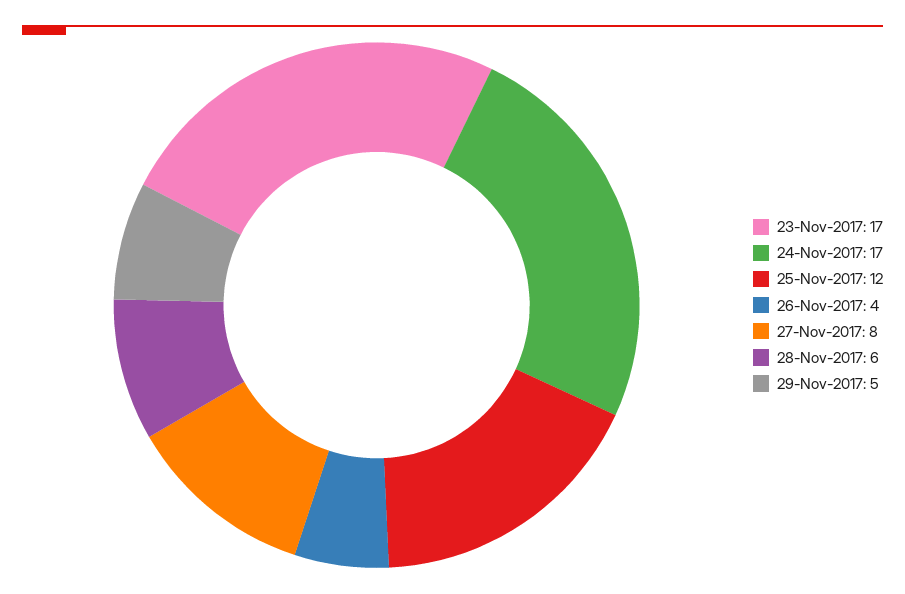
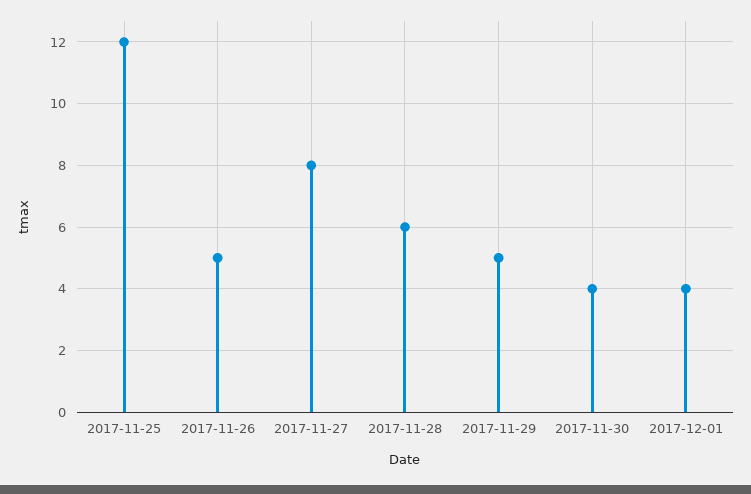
23-Nov-2017: 17 -> none
24-Nov-2017: 17 -> none
26-Nov-2017: 4 -> 5
2017-11-30: none -> 4
2017-12-01: none -> 4

